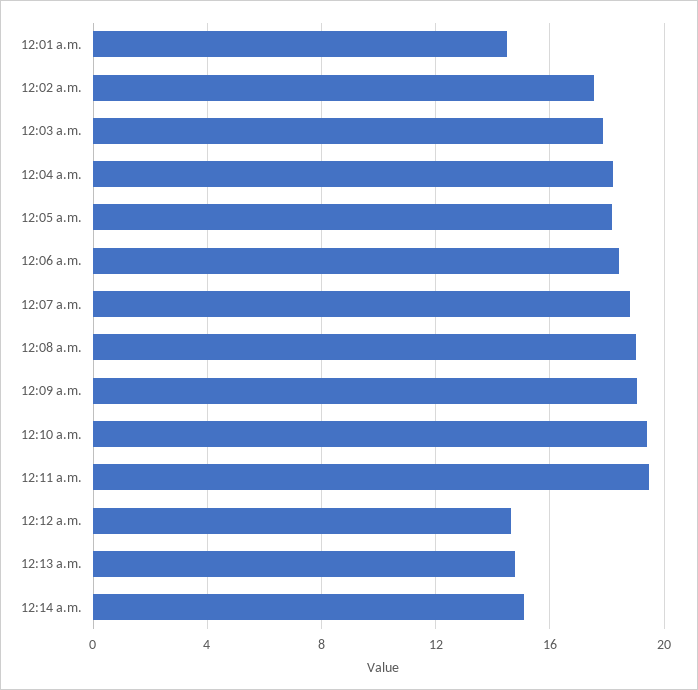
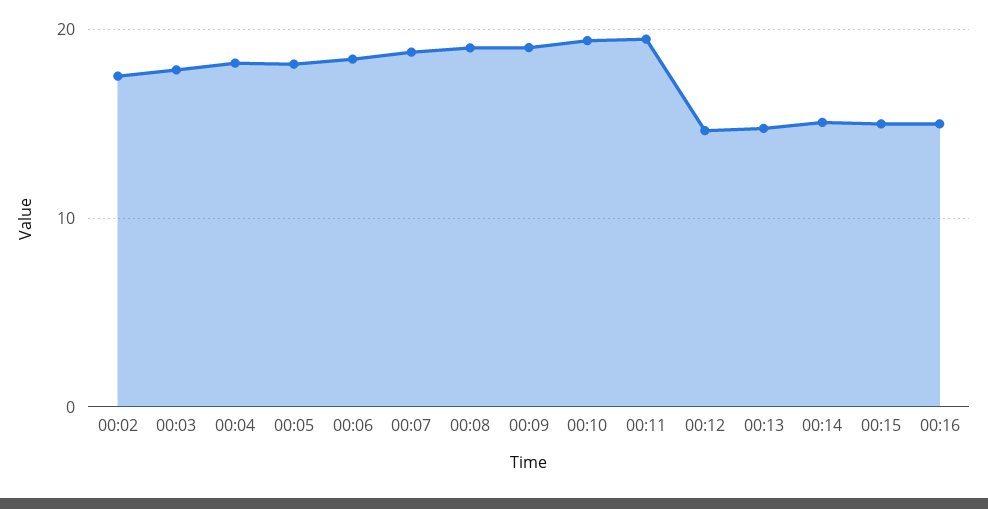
12:01 a.m.: 14.5 -> none
00:15: none -> 15
00:16: none -> 15

